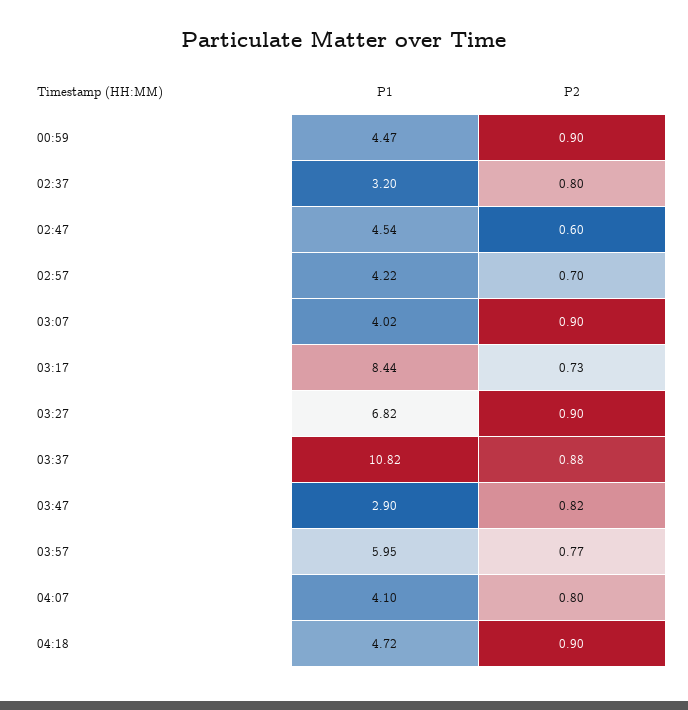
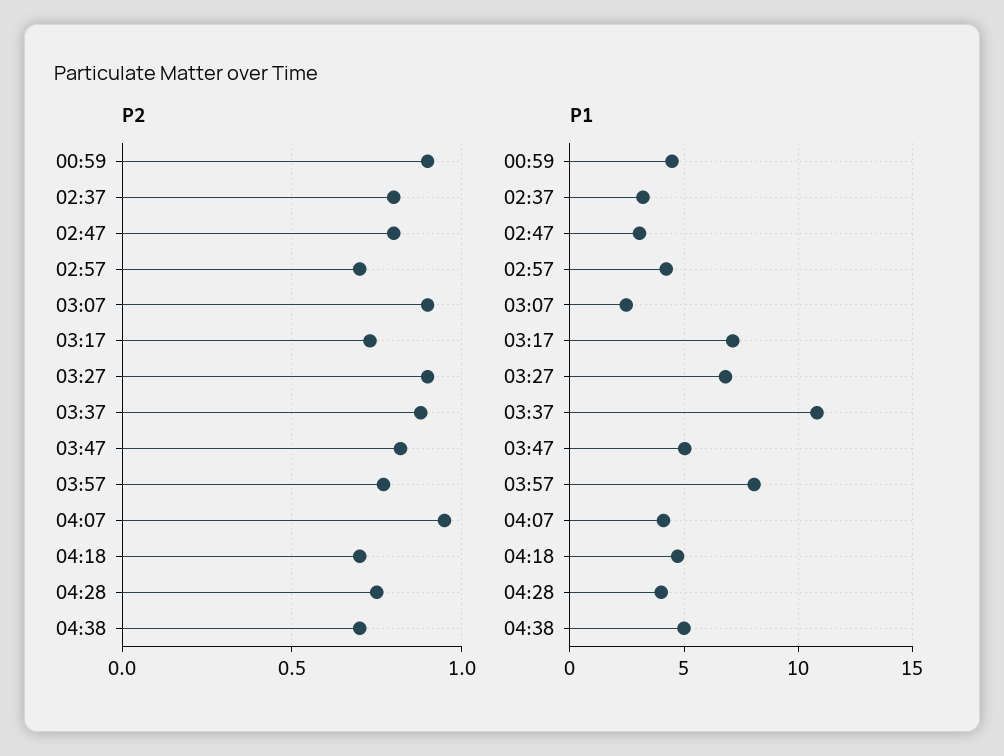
P1, 02:47: 4.54 -> 3
P2, 02:47: 0.6 -> 0.8
P1, 03:07: 4.02 -> 2.5
P1, 03:17: 8.44 -> 7
P1, 03:47: 2.9 -> 5
P1, 03:57: 5.95 -> 8
P2, 04:07: 0.8 -> 0.95
P2, 04:18: 0.9 -> 0.7
P2, 04:28: none -> 0.75
P2, 04:38: none -> 0.7
P1, 04:28: none -> 4
P1, 04:38: none -> 5

